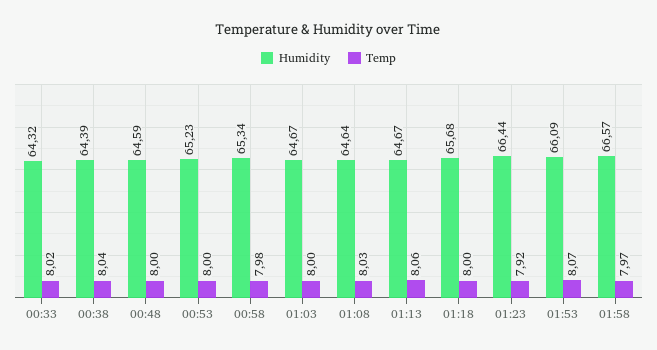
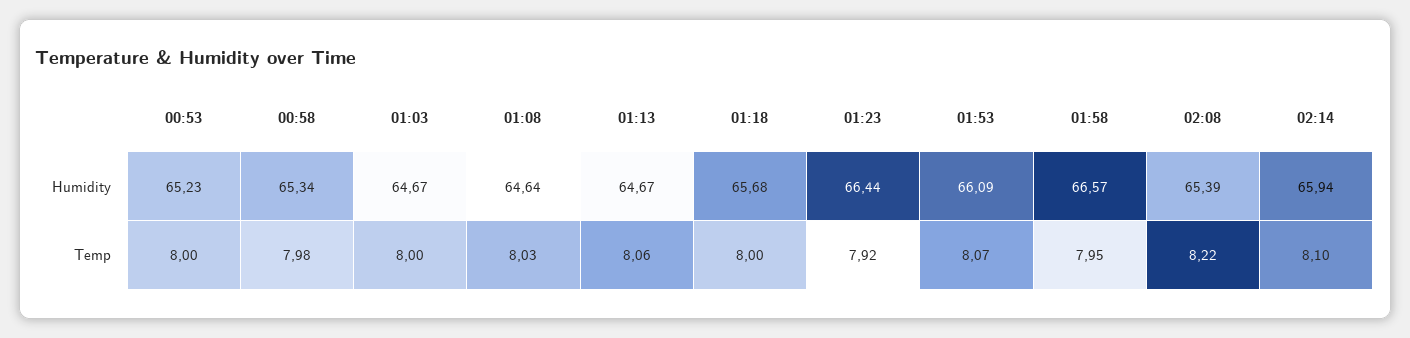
Humidity, 00:33: 64.32 -> none
Temp, 00:33: 8.02 -> none
Humidity, 00:38: 64.39 -> none
Temp, 00:38: 8.04 -> none
Humidity, 00:48: 64.59 -> none
Temp, 00:48: 8 -> none
Temp, 01:58: 7.97 -> 7.95
Humidity, 02:08: none -> 65.39
Humidity, 02:14: none -> 65.94
Temp, 02:08: none -> 8.22
Temp, 02:14: none -> 8.1

